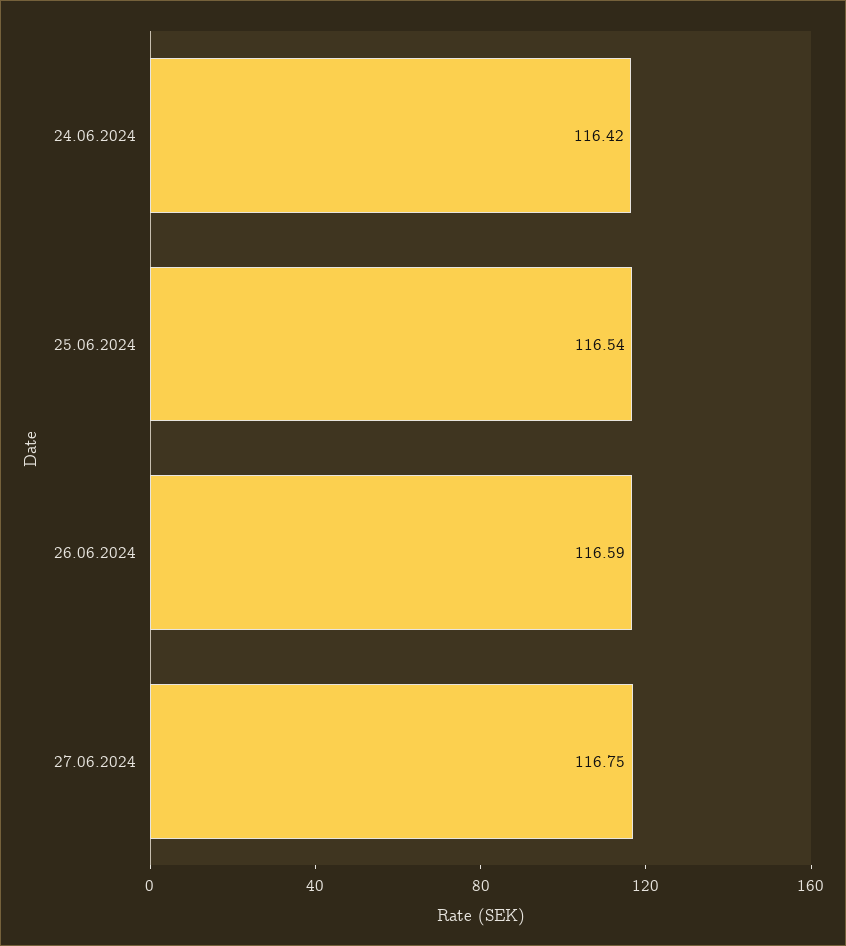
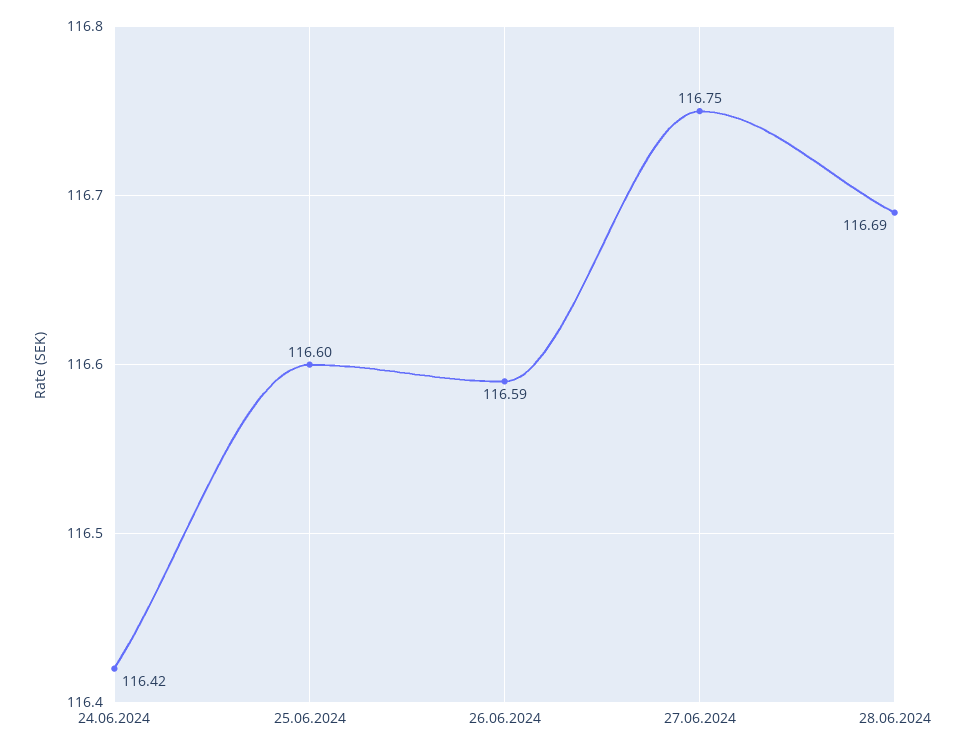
25.06.2024: 116.54 -> 116.6
28.06.2024: none -> 116.69

